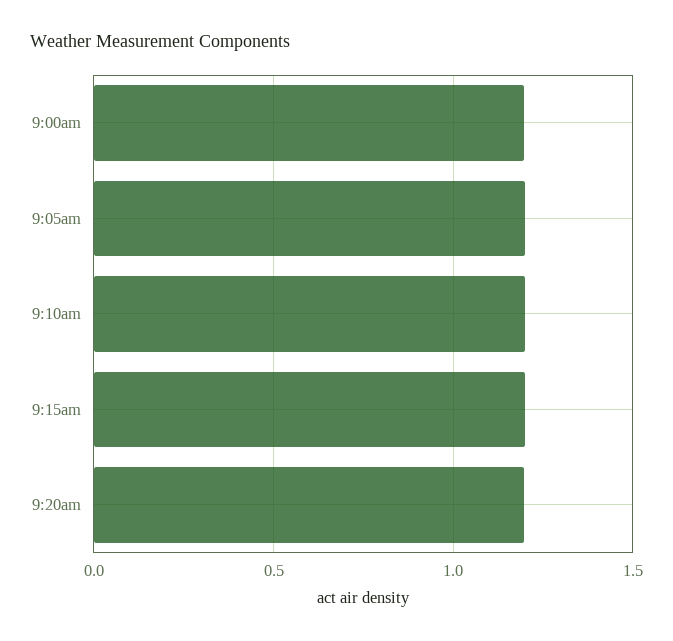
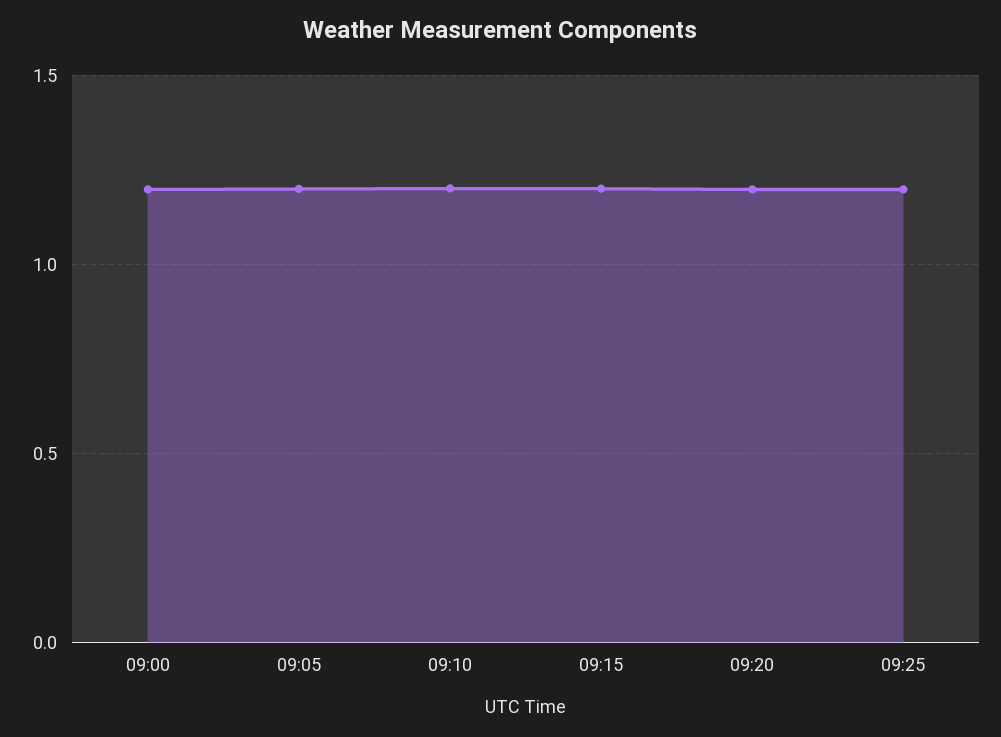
09:25: none -> 1.2

